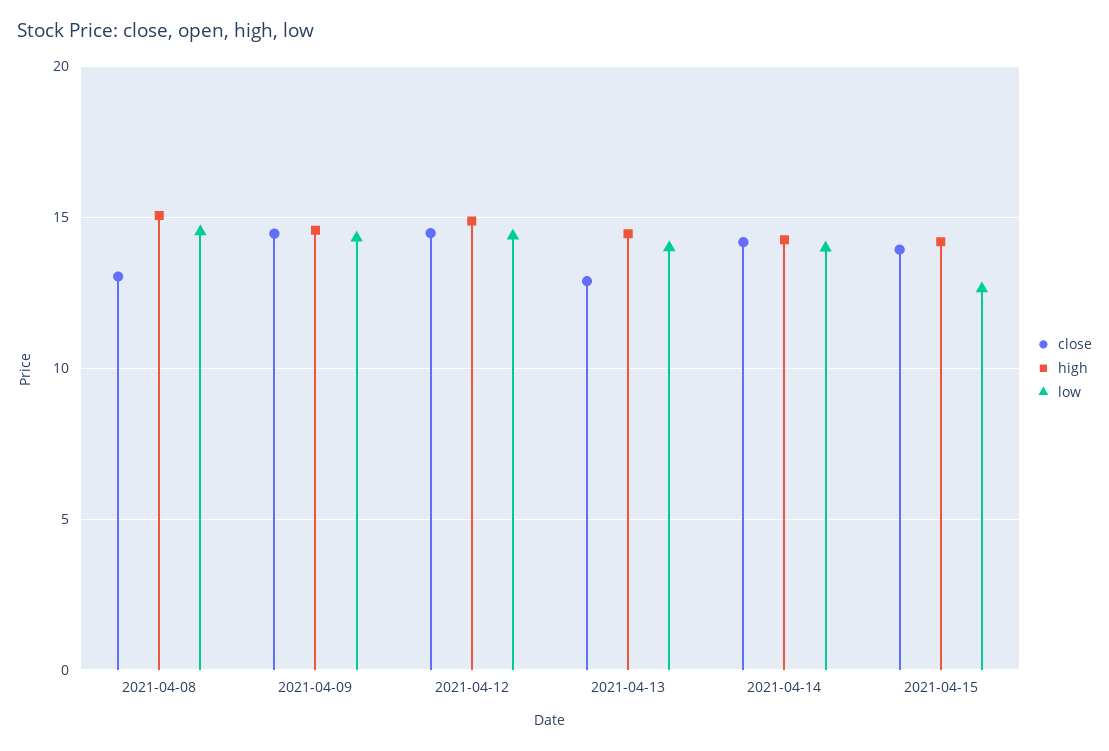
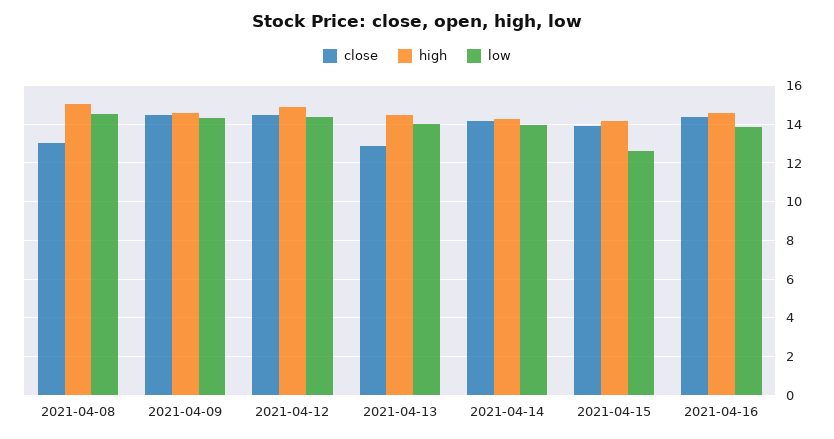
close, 2021-04-16: none -> 14.5
high, 2021-04-16: none -> 14.5
low, 2021-04-16: none -> 14

